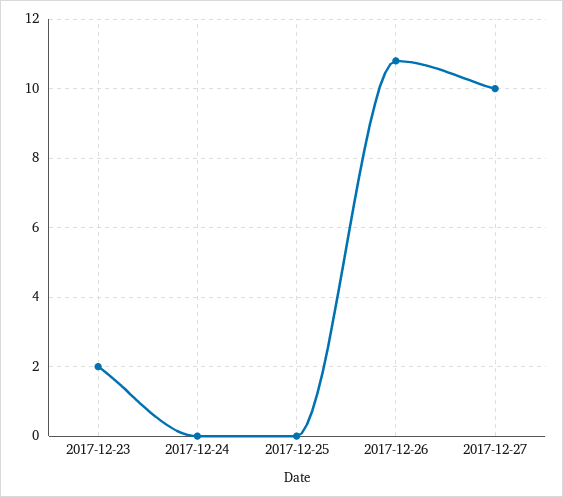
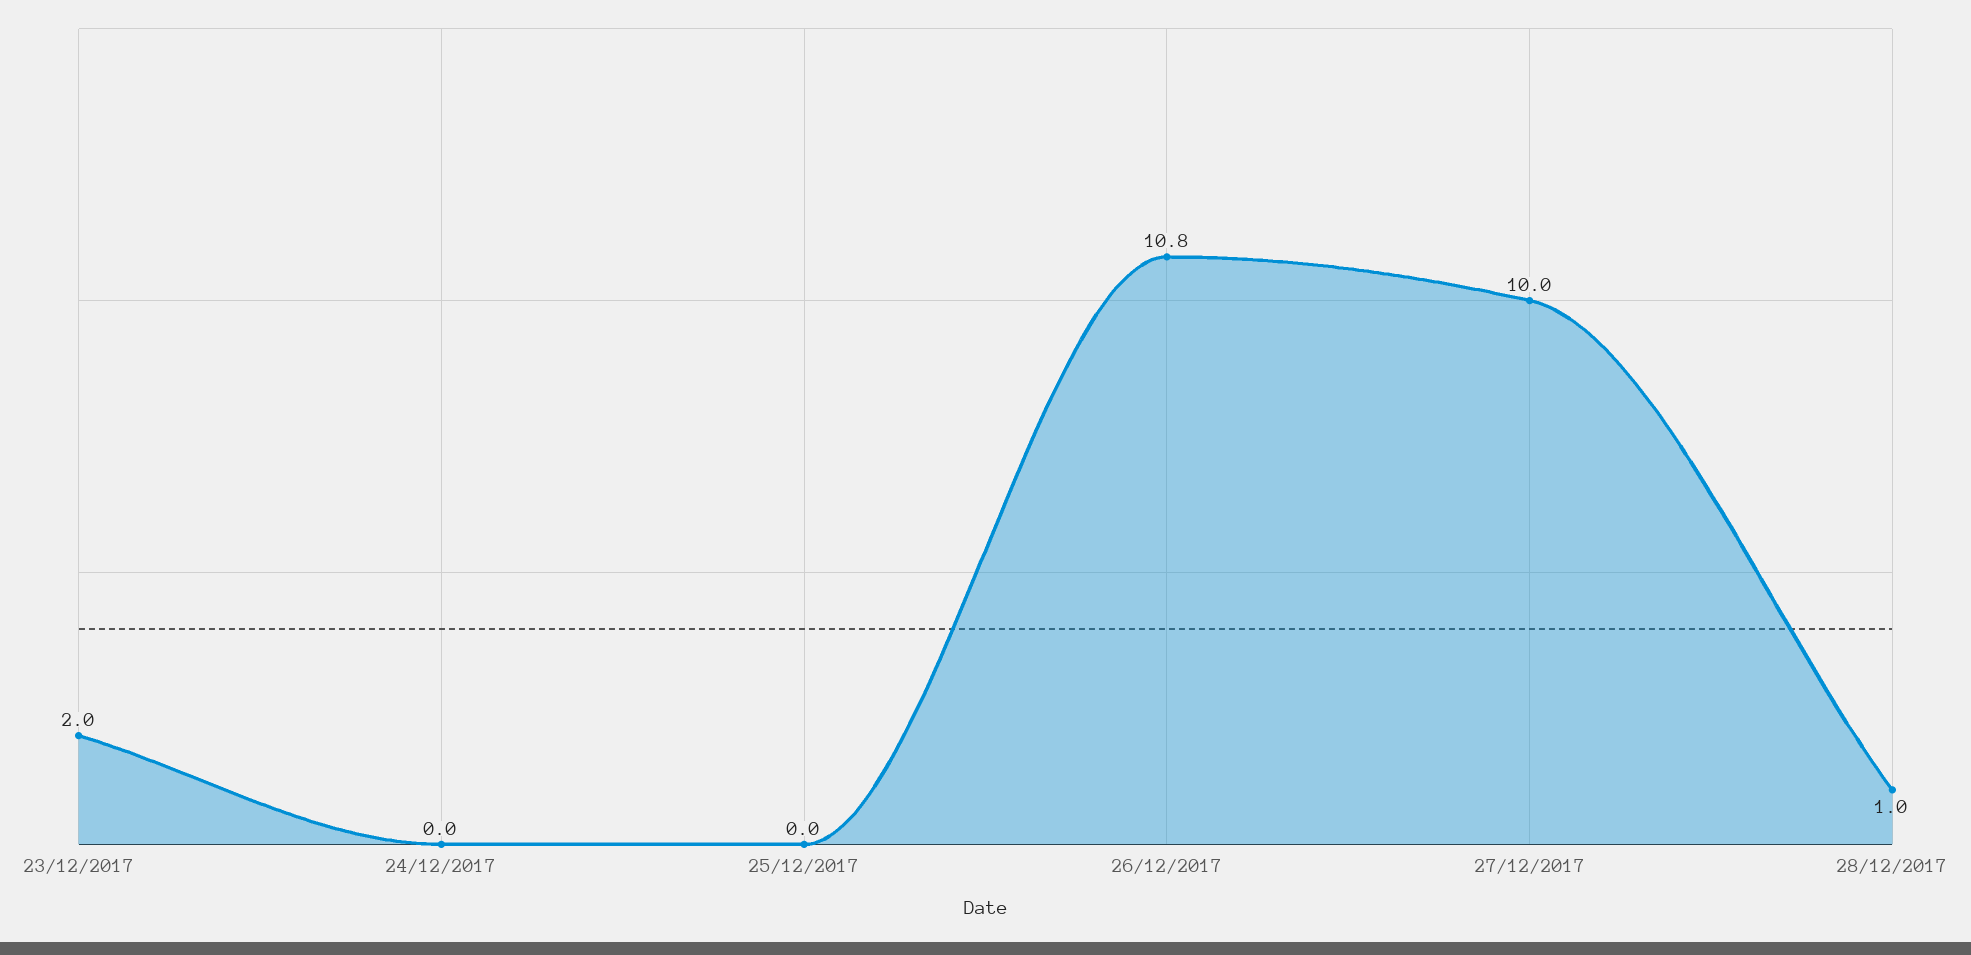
28/12/2017: none -> 1

